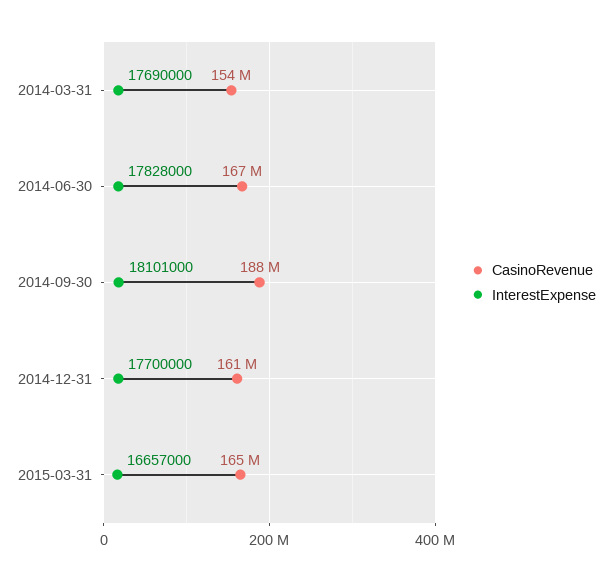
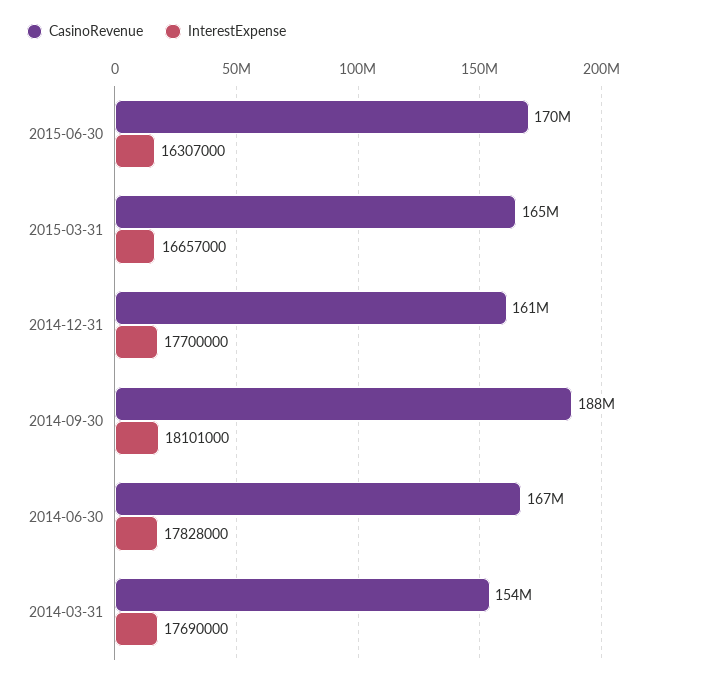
CasinoRevenue, 2015-06-30: none -> 170000000
InterestExpense, 2015-06-30: none -> 16307000

